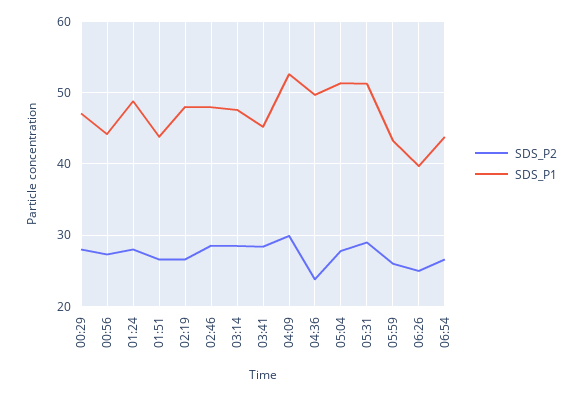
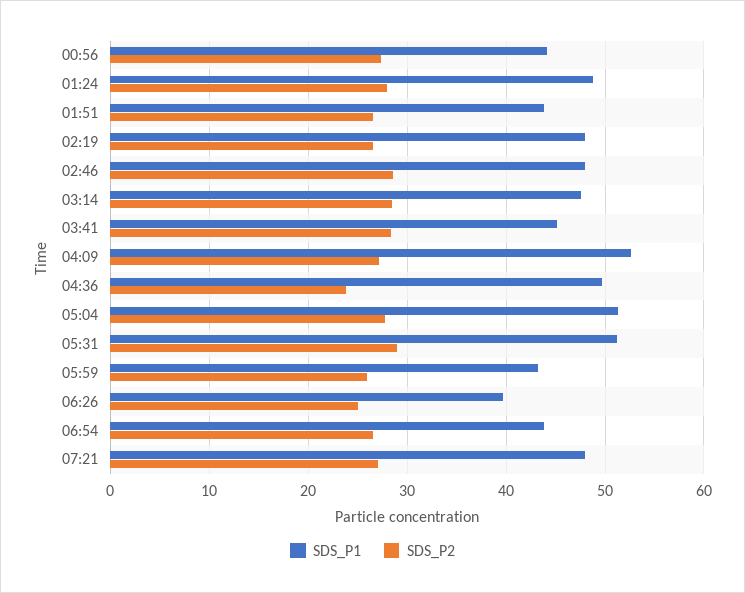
SDS_P2, 00:29: 28 -> none
SDS_P1, 00:29: 47 -> none
SDS_P2, 04:09: 30 -> 27
SDS_P1, 07:21: none -> 48
SDS_P2, 07:21: none -> 27

